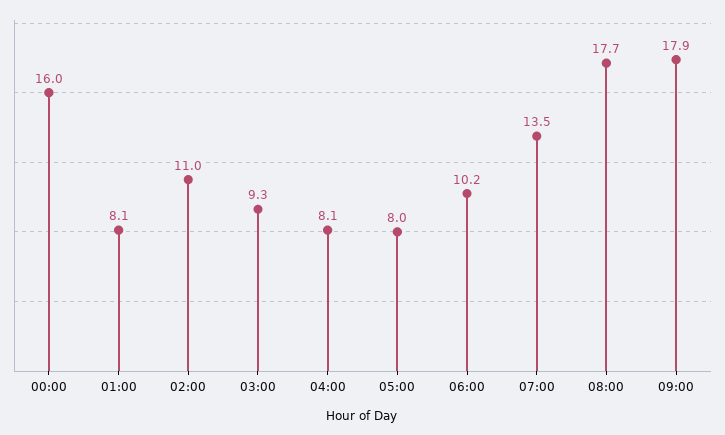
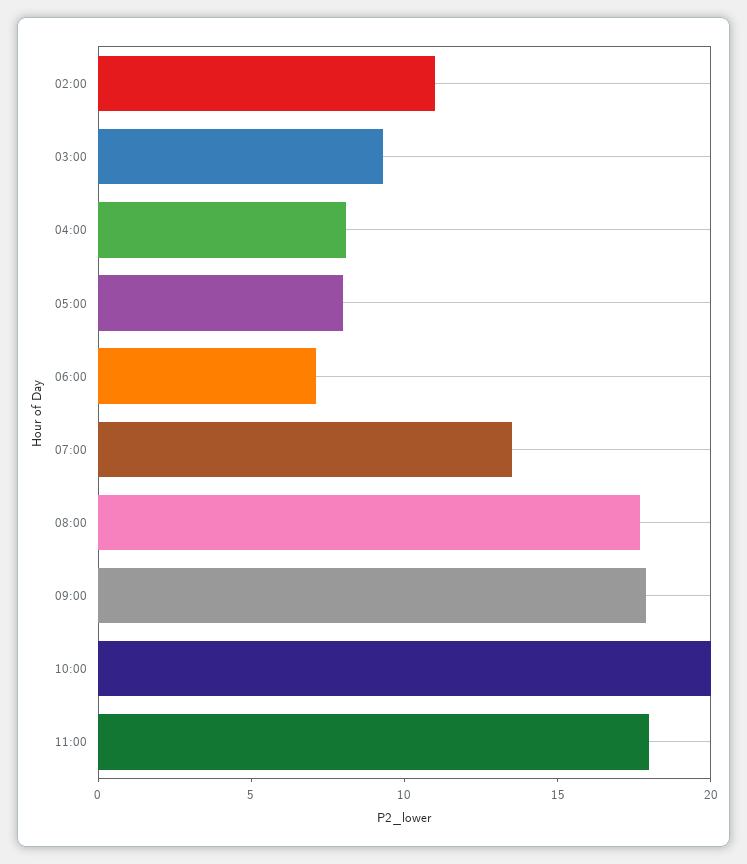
00:00: 16 -> none
01:00: 8.1 -> none
06:00: 10.2 -> 7
10:00: none -> 20
11:00: none -> 18

